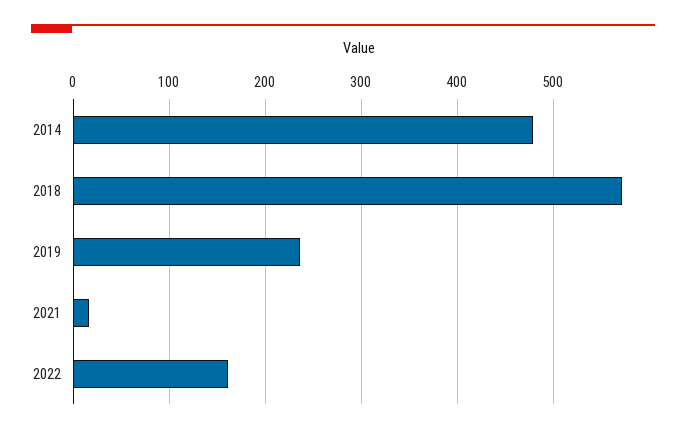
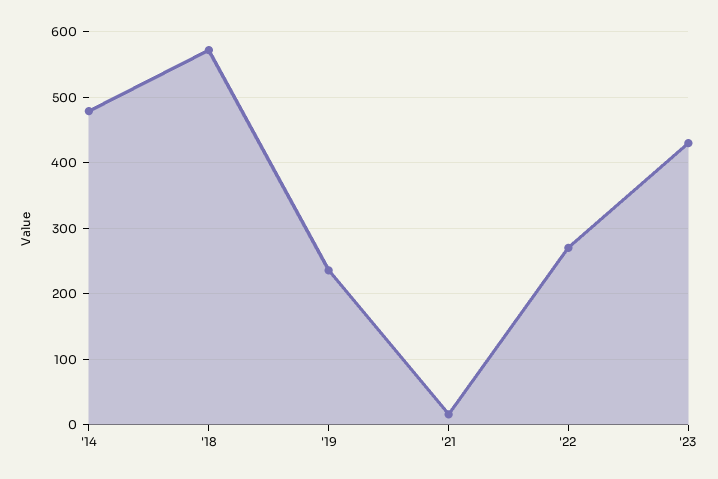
2022: 160 -> 270
'23: none -> 430

